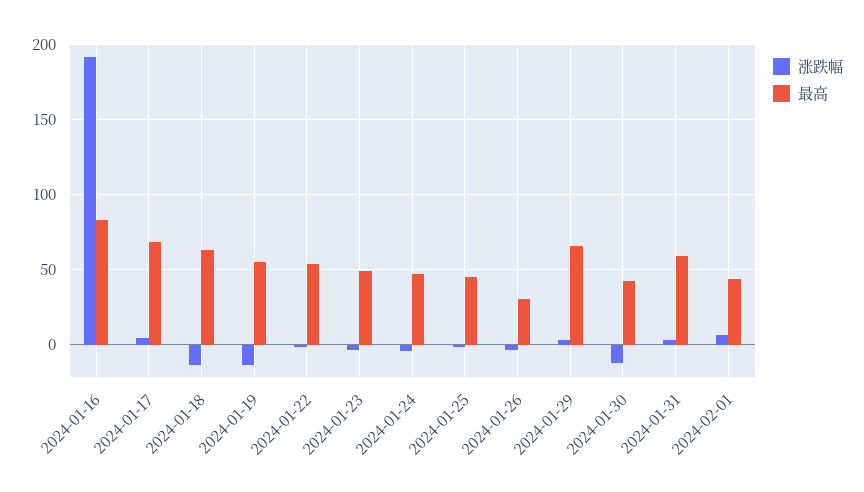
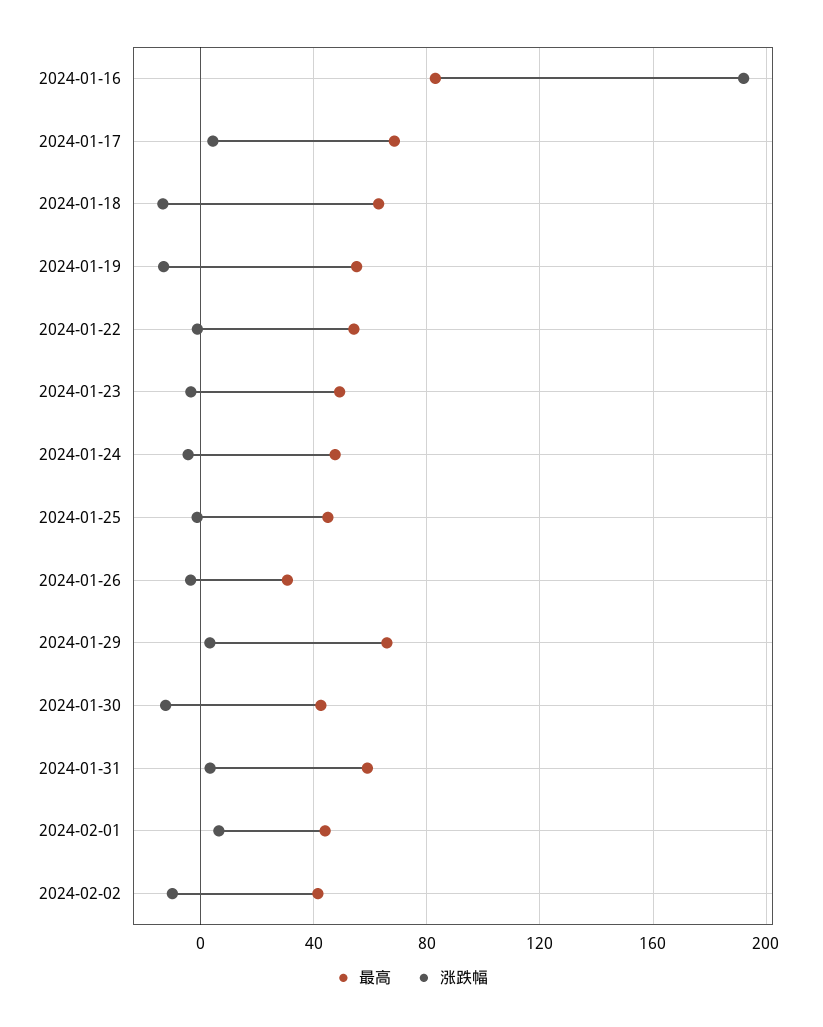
最高, 2024-02-02: none -> 40
涨跌幅, 2024-02-02: none -> -10

